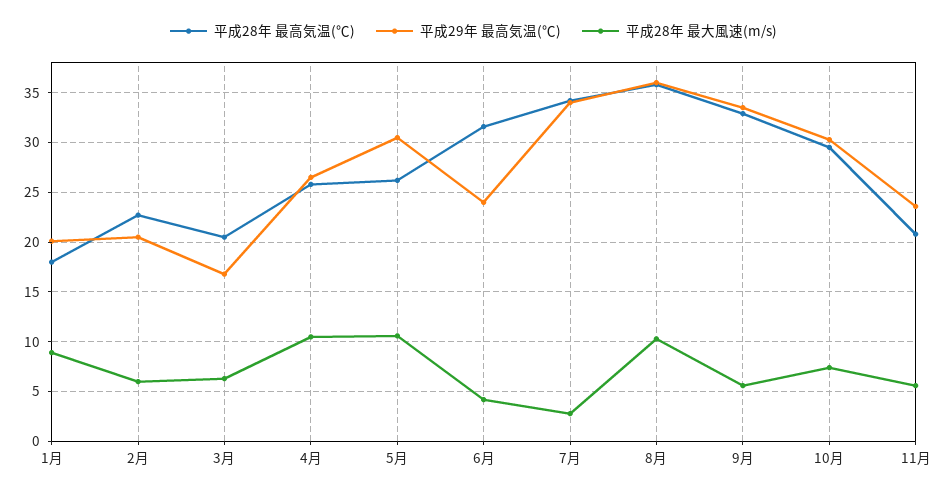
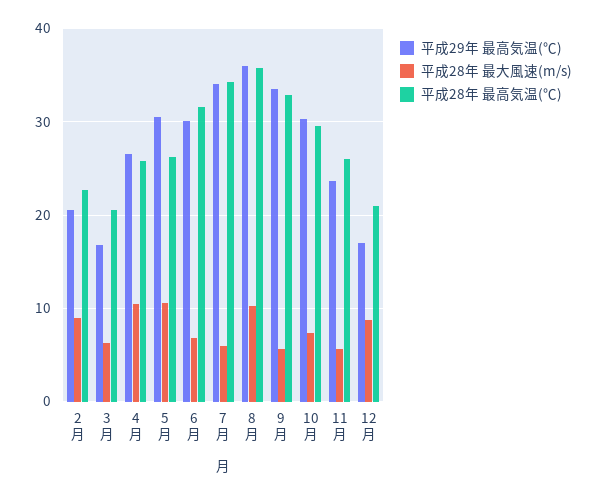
平成28年 最高気温(℃), 1月: 18 -> none
平成29年 最高気温(℃), 1月: 20 -> none
平成28年 最大風速(m/s), 1月: 9 -> none
平成28年 最大風速(m/s), 2月: 6 -> 9
平成29年 最高気温(℃), 6月: 24 -> 30
平成28年 最大風速(m/s), 6月: 4 -> 7
平成28年 最大風速(m/s), 7月: 3 -> 6
平成28年 最高気温(℃), 11月: 21 -> 26
平成29年 最高気温(℃), 12月: none -> 17
平成28年 最大風速(m/s), 12月: none -> 9
平成28年 最高気温(℃), 12月: none -> 21

